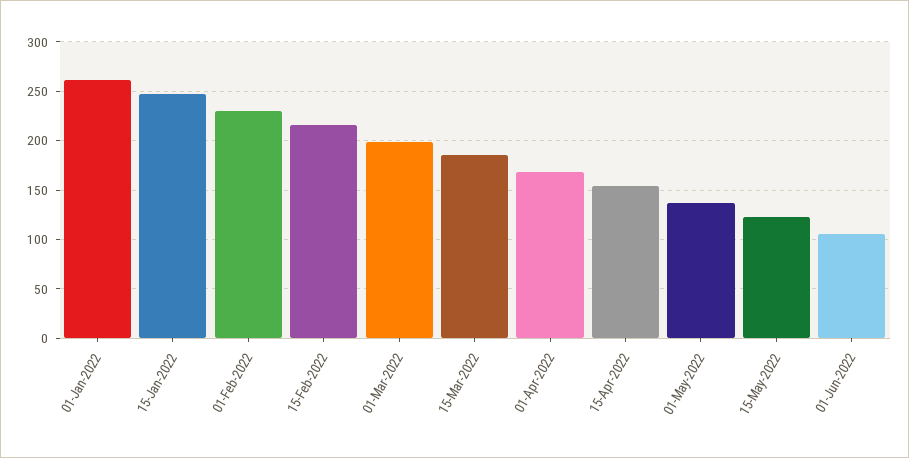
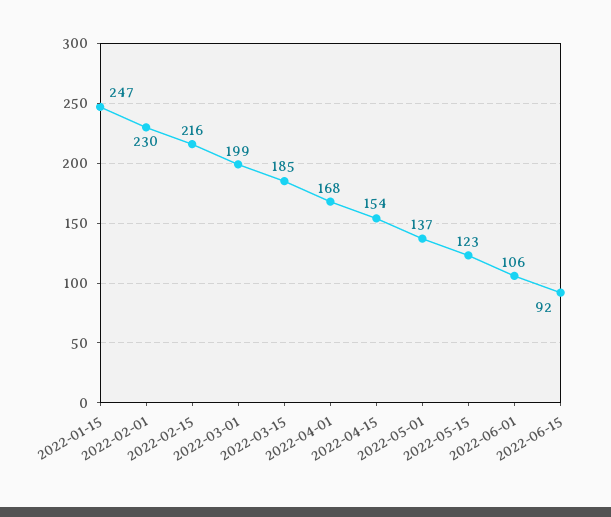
01-Jan-2022: 260 -> none
2022-06-15: none -> 92

